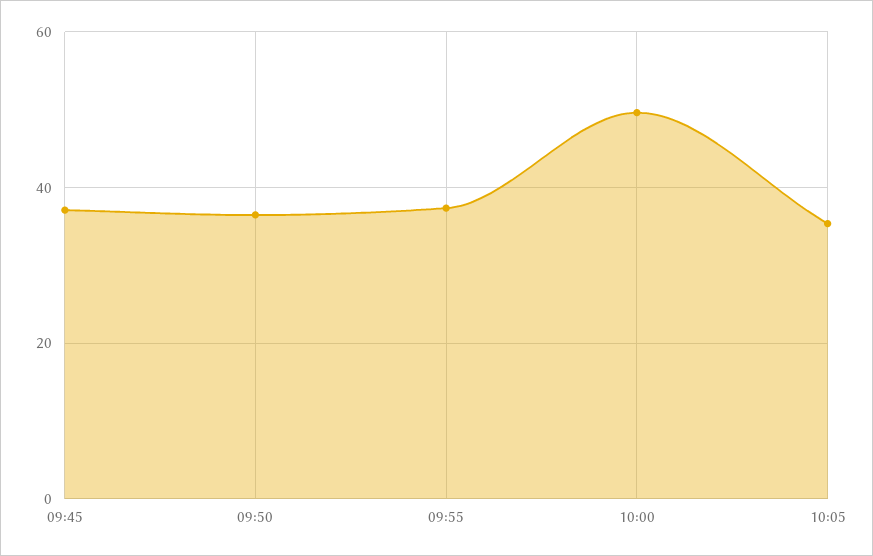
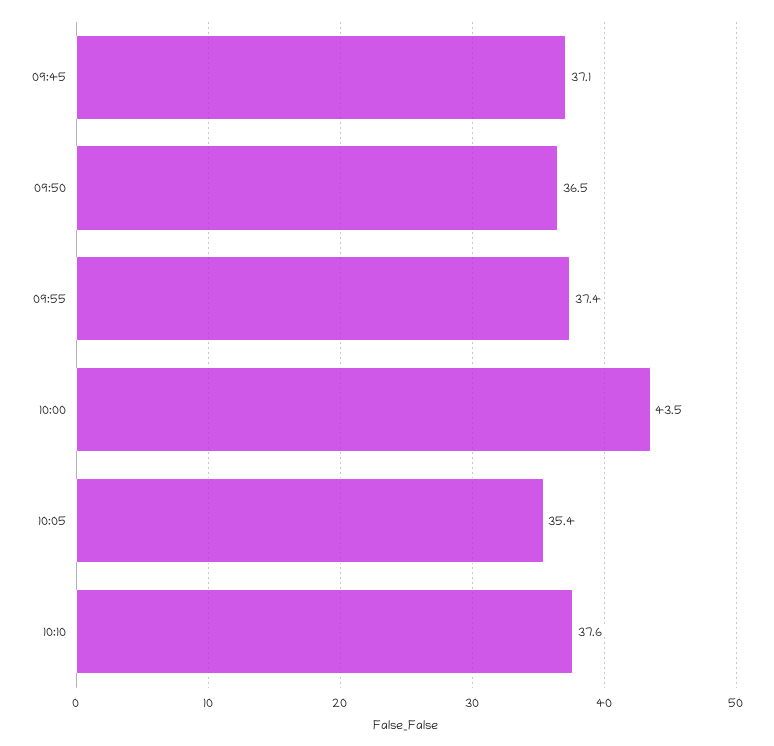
10:00: 50 -> 43.5
10:10: none -> 37.6

